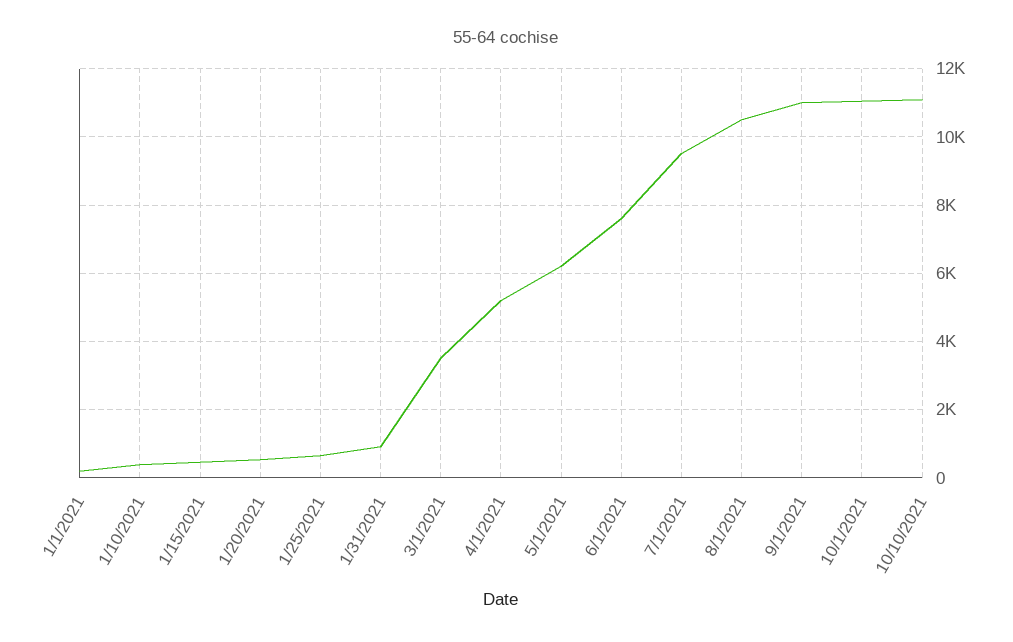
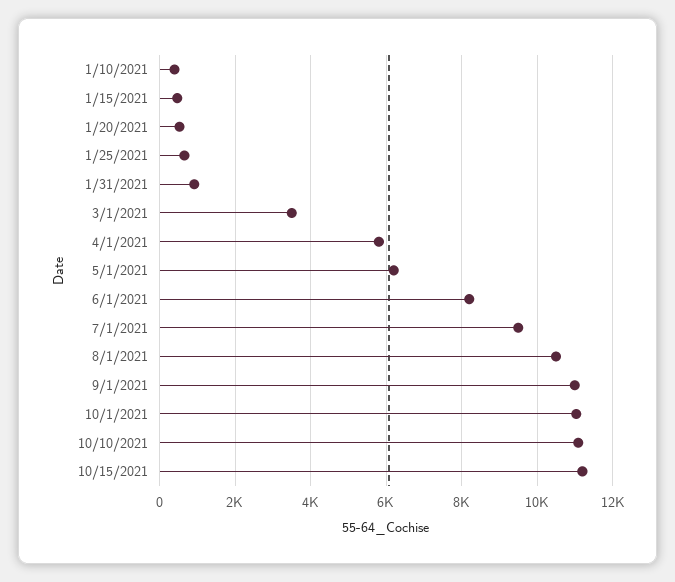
1/1/2021: 200 -> none
4/1/2021: 5200 -> 5800
6/1/2021: 7600 -> 8200
10/15/2021: none -> 11200

